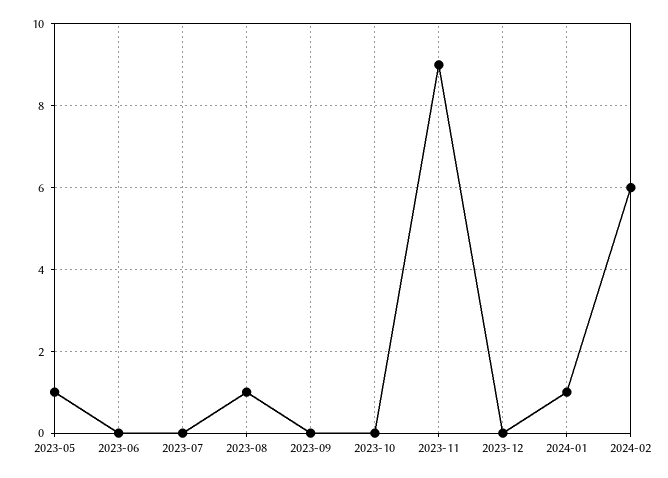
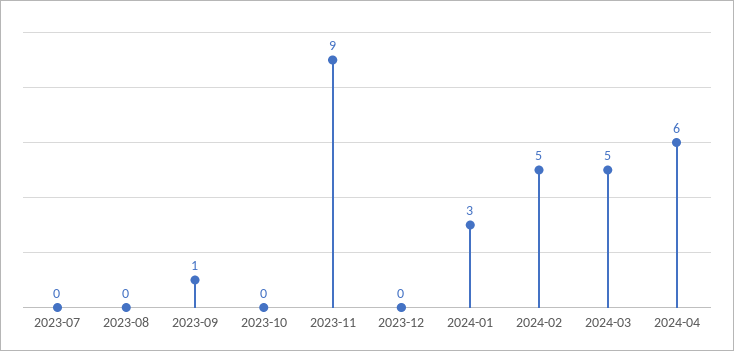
2023-05: 1 -> none
2023-06: 0 -> none
2023-08: 1 -> 0
2023-09: 0 -> 1
2024-01: 1 -> 3
2024-02: 6 -> 5
2024-03: none -> 5
2024-04: none -> 6

